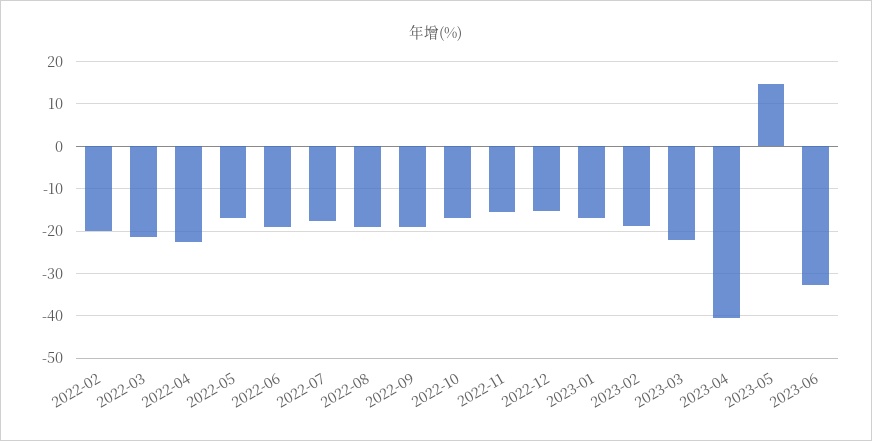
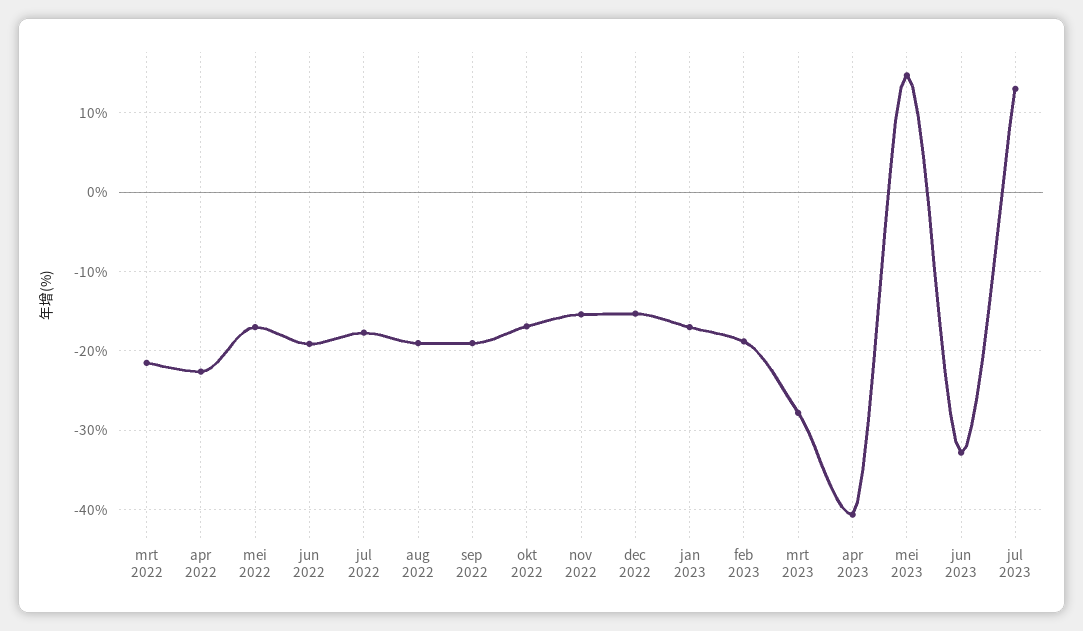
2022-02: -20 -> none
2023-03: -22 -> -28
jul 2023: none -> 13

